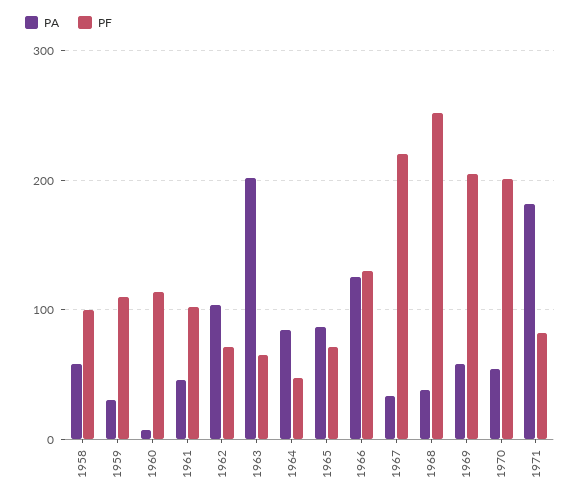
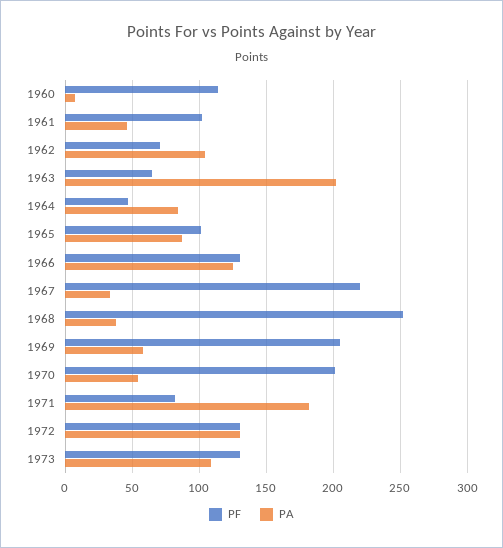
PA, 1958: 60 -> none
PF, 1958: 100 -> none
PA, 1959: 30 -> none
PF, 1959: 110 -> none
PF, 1965: 70 -> 100
PF, 1972: none -> 130
PA, 1972: none -> 130
PF, 1973: none -> 130
PA, 1973: none -> 110

